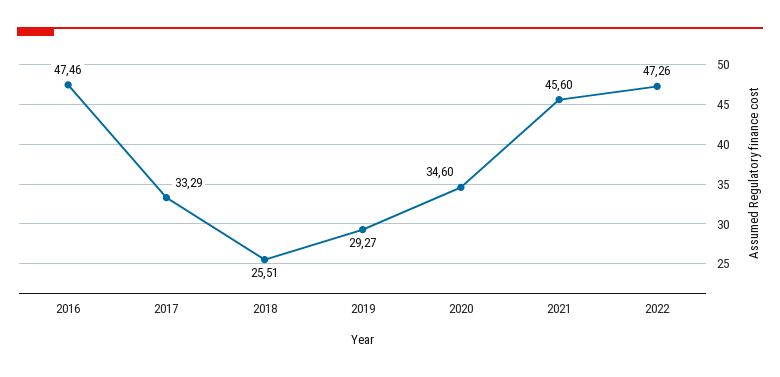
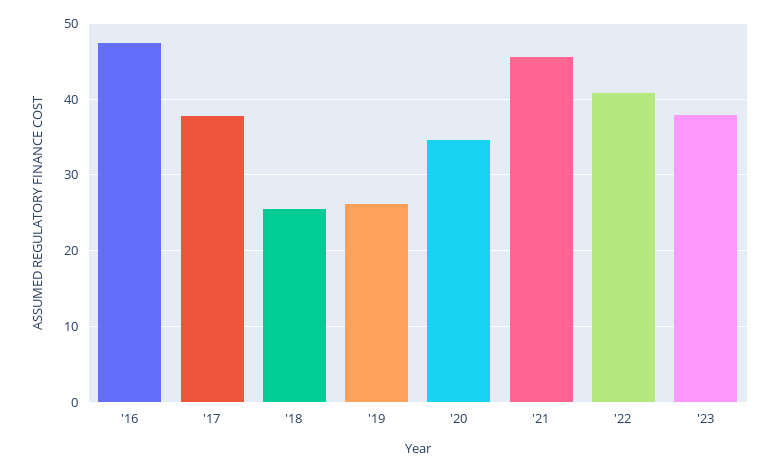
2017: 33.29 -> 38
2019: 29.27 -> 26
2022: 47.26 -> 41
'23: none -> 38

